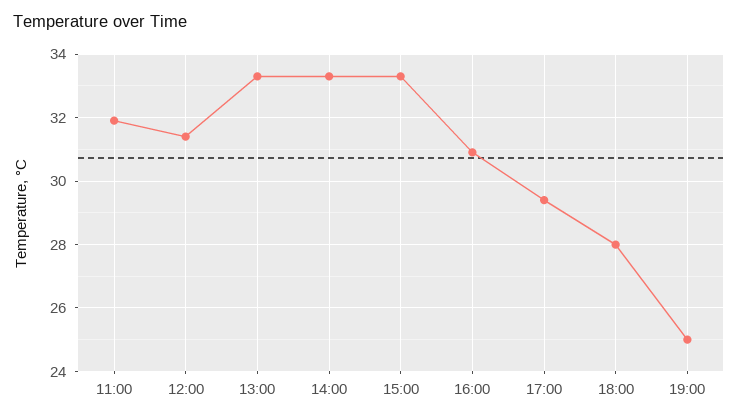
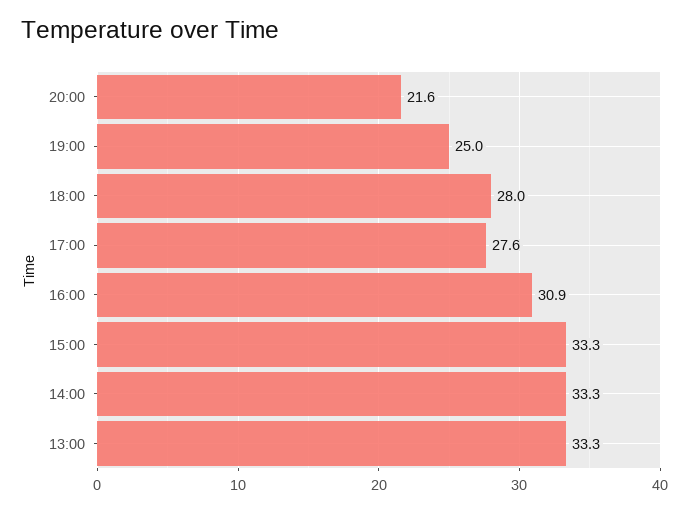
11:00: 32 -> none
12:00: 31.5 -> none
17:00: 29.5 -> 27.6
20:00: none -> 21.6

